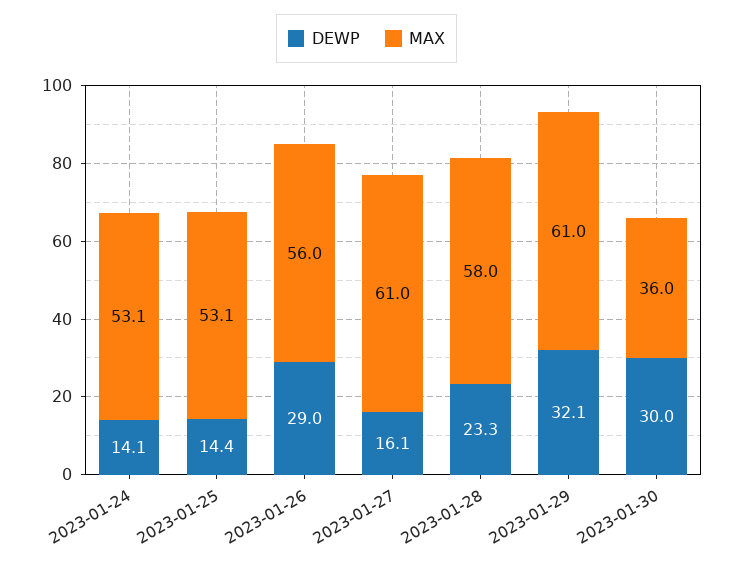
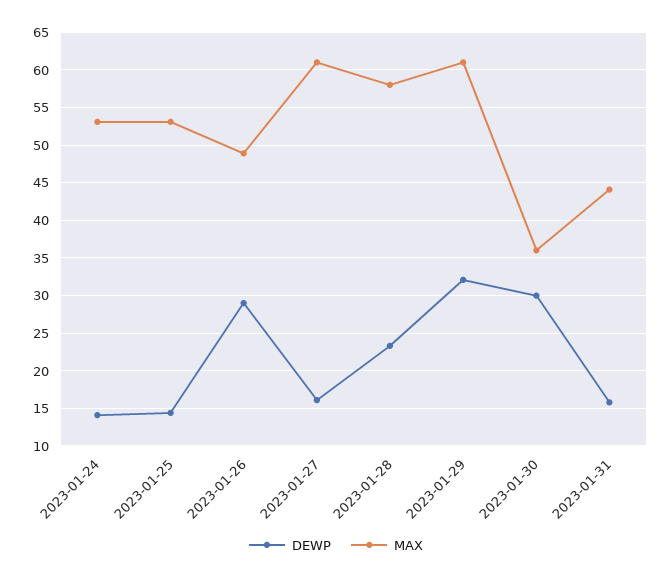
MAX, 2023-01-26: 56 -> 49
DEWP, 2023-01-31: none -> 16
MAX, 2023-01-31: none -> 44

